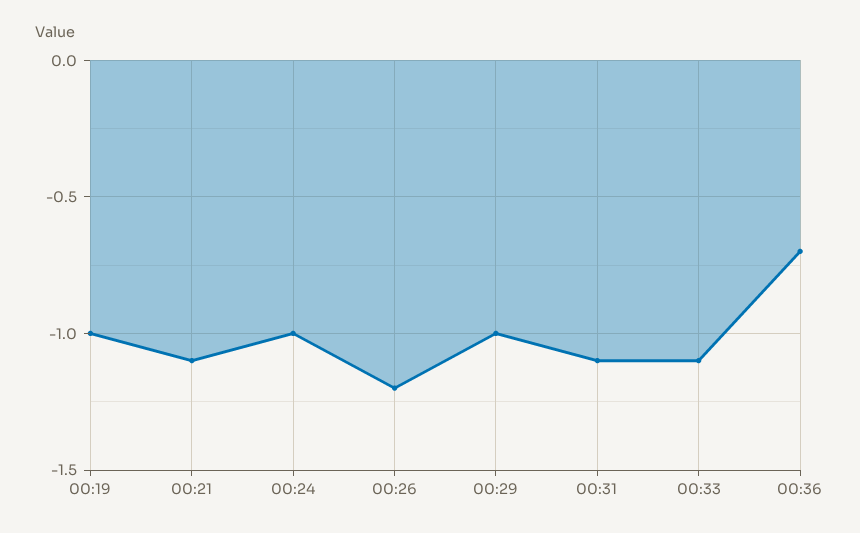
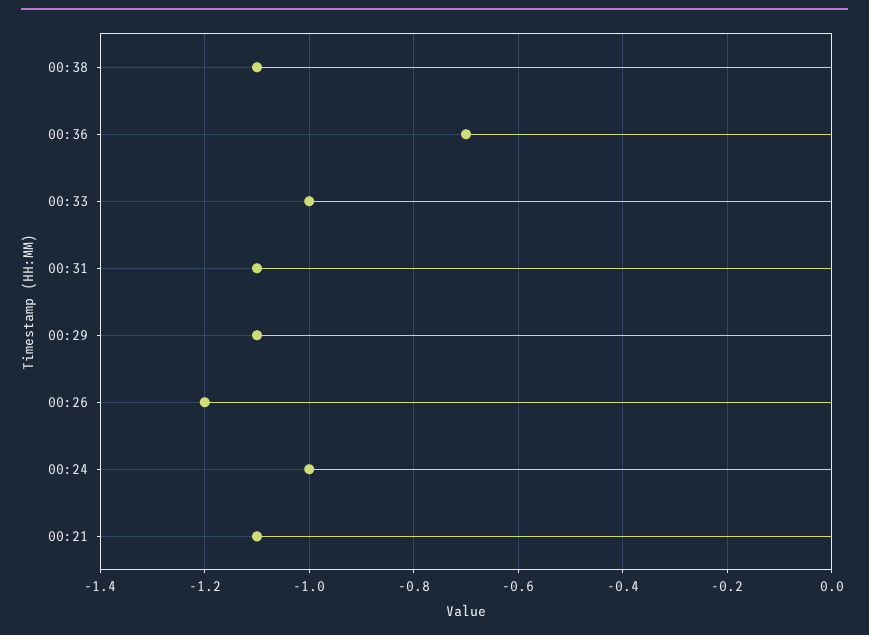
00:19: -1 -> none
00:29: -1 -> -1.1
00:33: -1.1 -> -1
00:38: none -> -1.1

